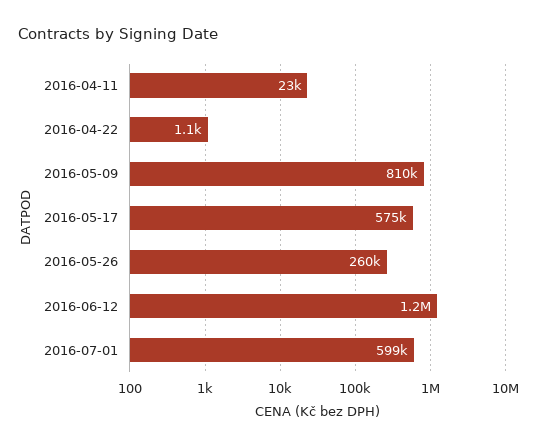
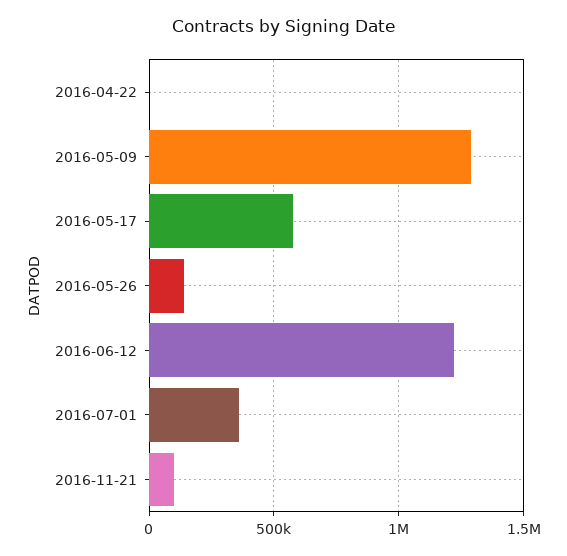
2016-04-11: 23000 -> none
2016-05-09: 810000 -> 1300000
2016-05-26: 260000 -> 150000
2016-07-01: 599000 -> 350000
2016-11-21: none -> 100000

